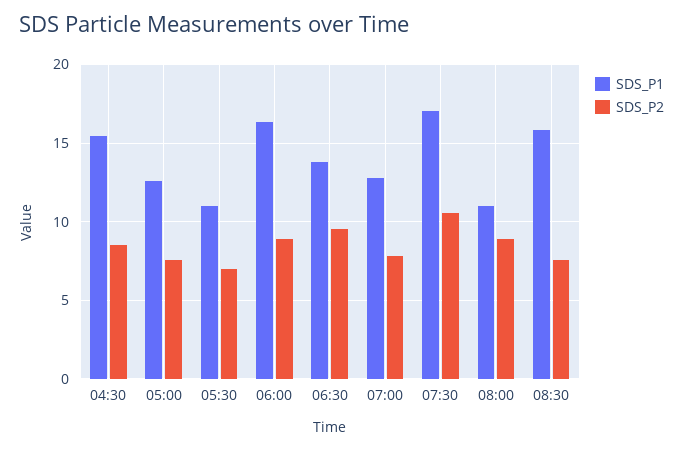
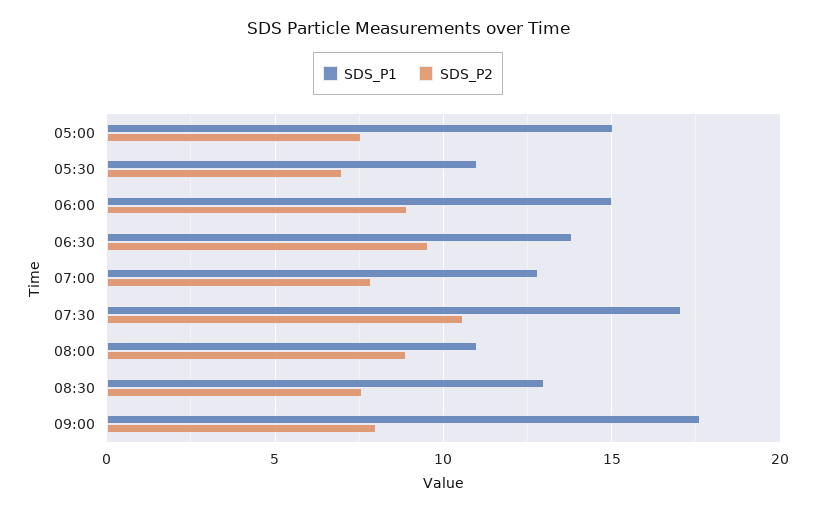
SDS_P1, 04:30: 15.5 -> none
SDS_P2, 04:30: 8.5 -> none
SDS_P1, 05:00: 12.5 -> 15
SDS_P1, 06:00: 16.5 -> 15
SDS_P1, 08:30: 16 -> 13
SDS_P1, 09:00: none -> 17.5
SDS_P2, 09:00: none -> 8

